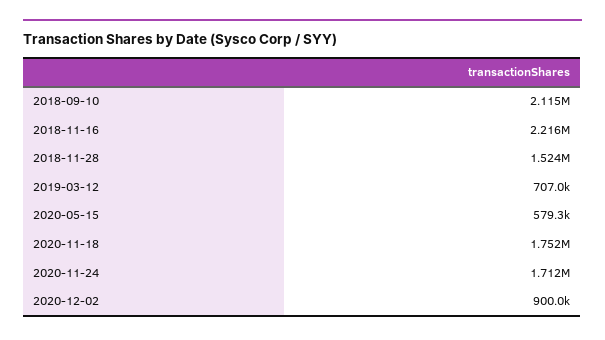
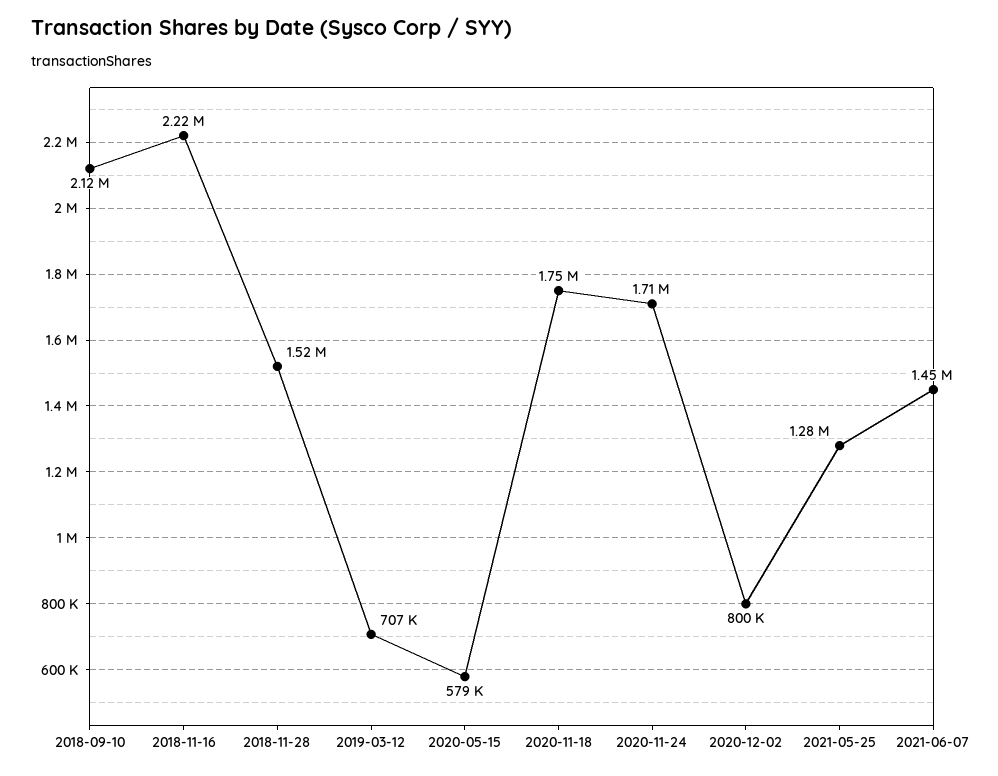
2020-12-02: 900000 -> 800000
2021-05-25: none -> 1280000
2021-06-07: none -> 1450000

